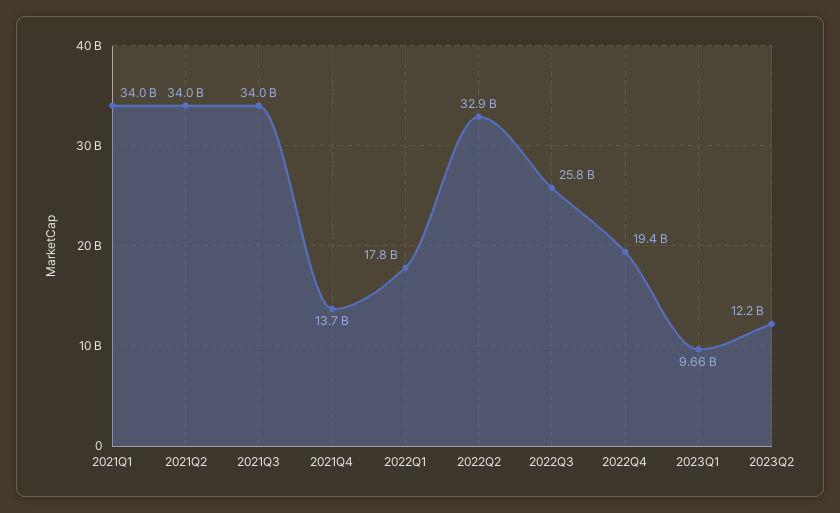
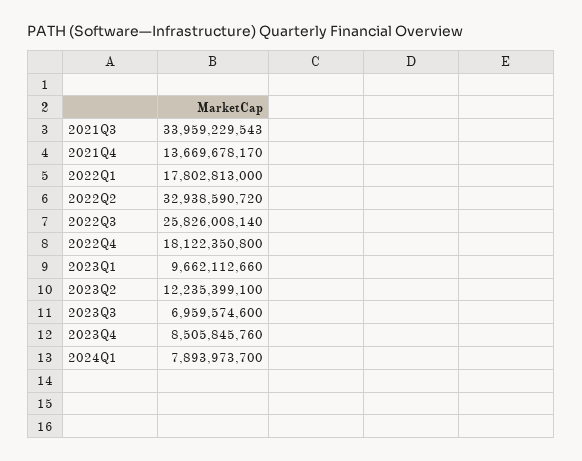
2021Q1: 34000000000 -> none
2021Q2: 34000000000 -> none
2022Q4: 19400000000 -> 18122350800
2023Q3: none -> 6959574600
2023Q4: none -> 8505845760
2024Q1: none -> 7893973700

